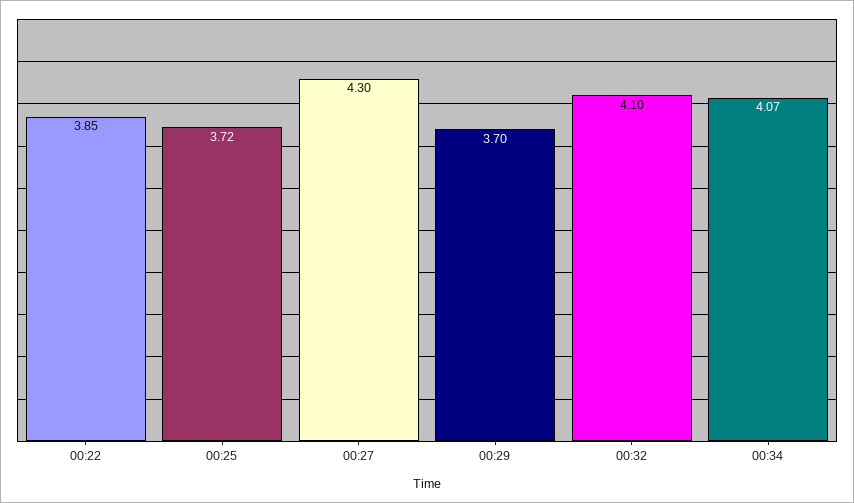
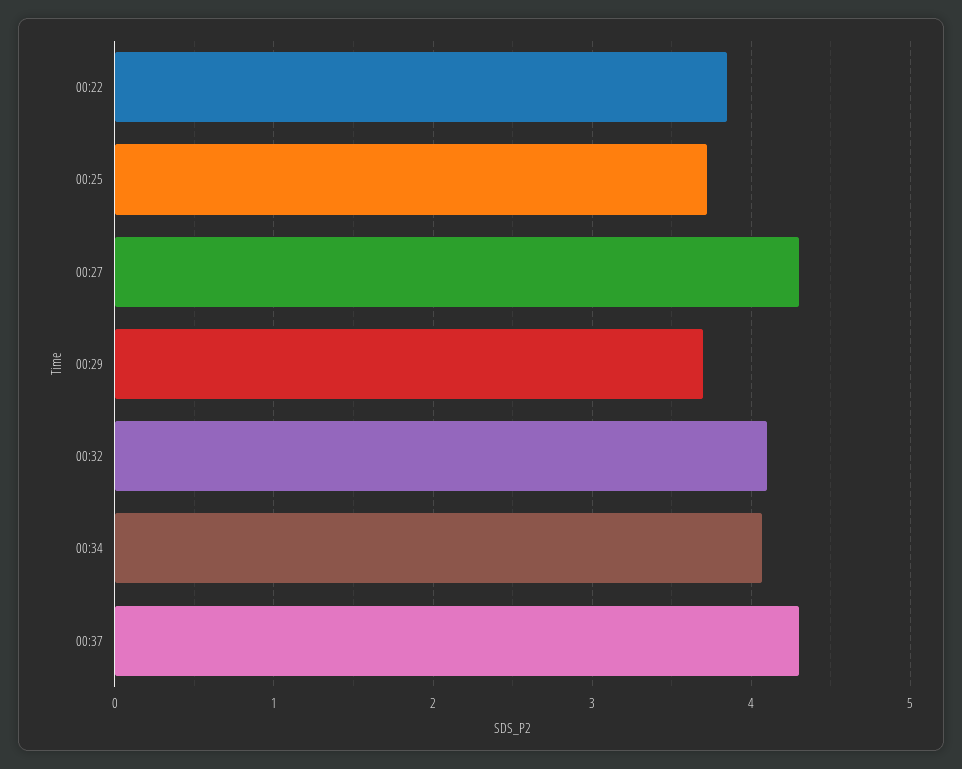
00:37: none -> 4.3

